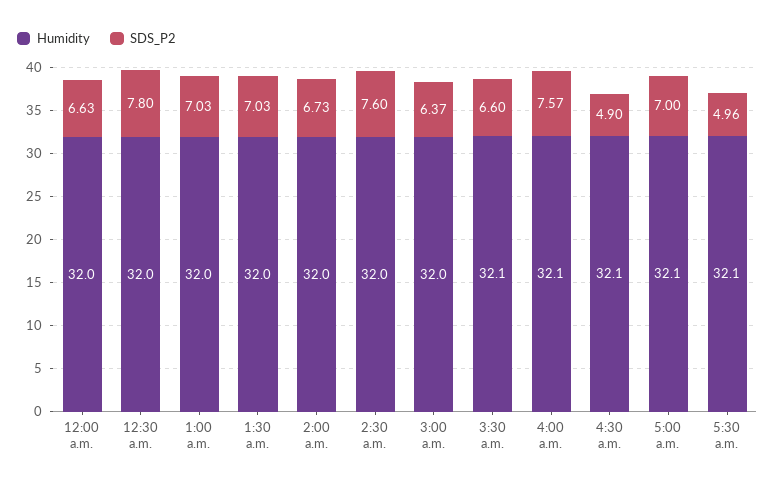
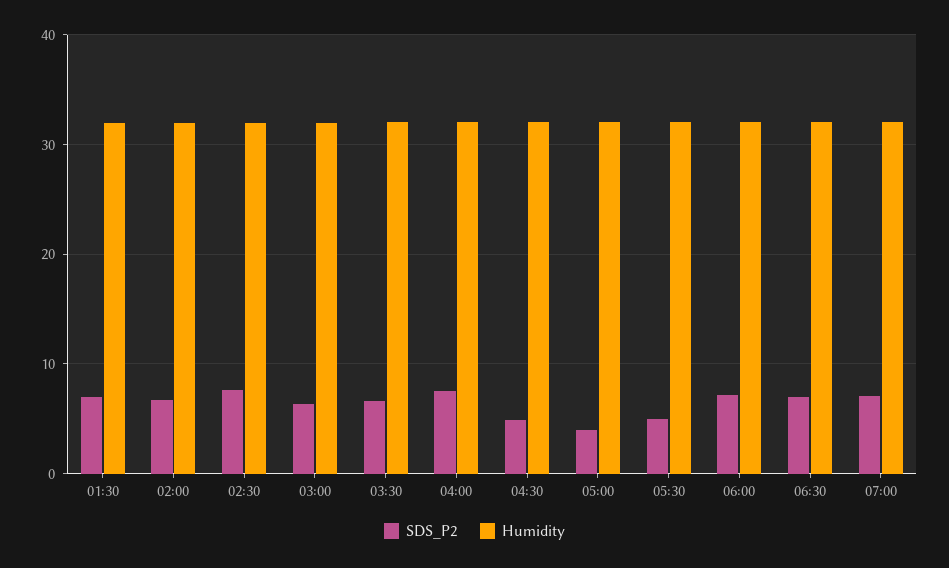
Humidity, 12:00 a.m.: 32 -> none
SDS_P2, 12:00 a.m.: 6.63 -> none
Humidity, 12:30 a.m.: 32 -> none
SDS_P2, 12:30 a.m.: 7.8 -> none
Humidity, 1:00 a.m.: 32 -> none
SDS_P2, 1:00 a.m.: 7.03 -> none
SDS_P2, 5:00 a.m.: 7 -> 4
SDS_P2, 06:00: none -> 7
Humidity, 06:00: none -> 32
SDS_P2, 06:30: none -> 7
Humidity, 06:30: none -> 32
SDS_P2, 07:00: none -> 7
Humidity, 07:00: none -> 32

